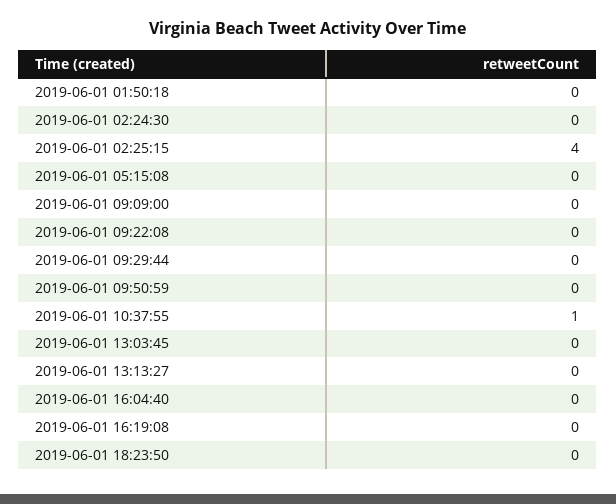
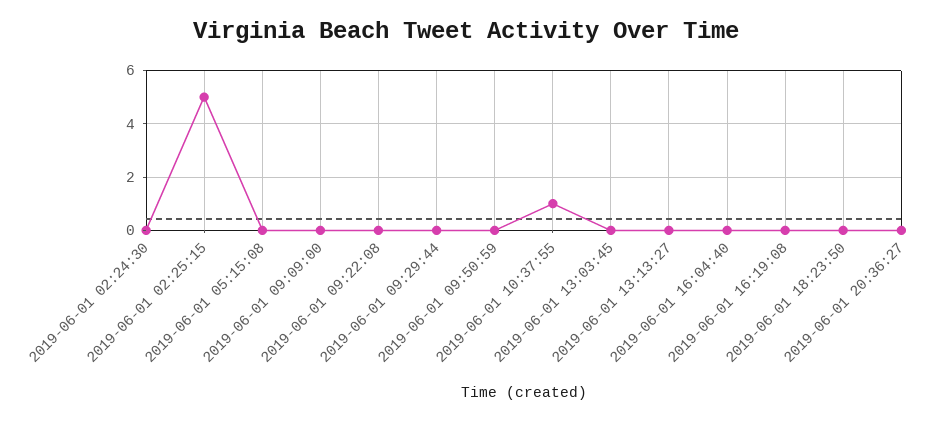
2019-06-01 01:50:18: 0 -> none
2019-06-01 02:25:15: 4 -> 5
2019-06-01 20:36:27: none -> 0

